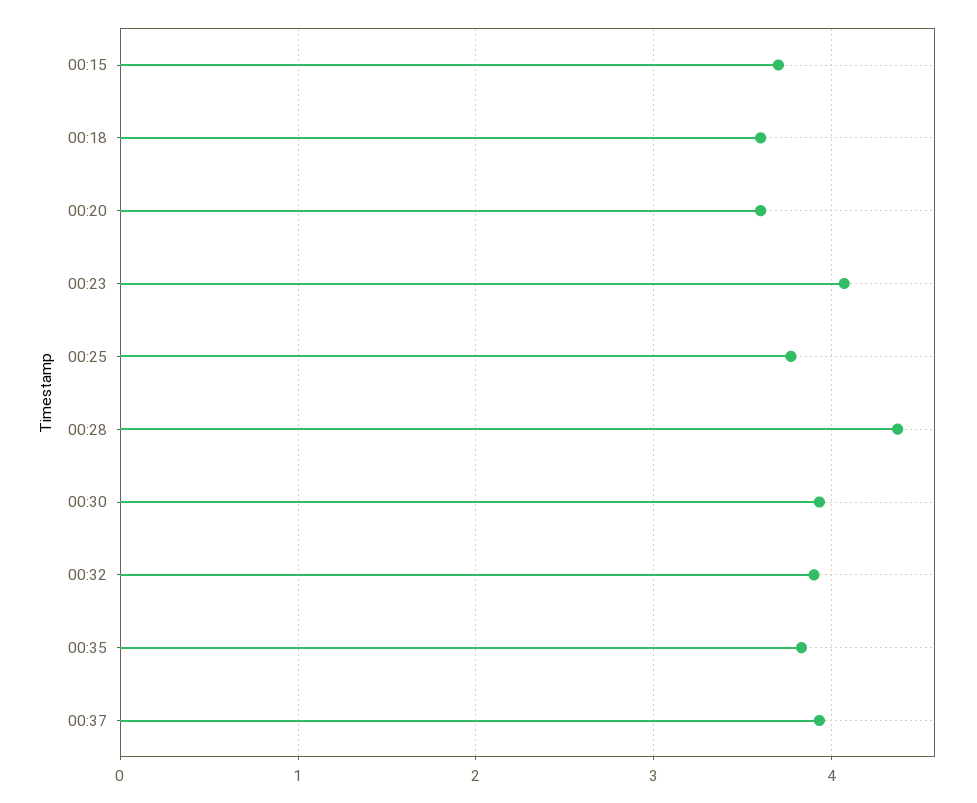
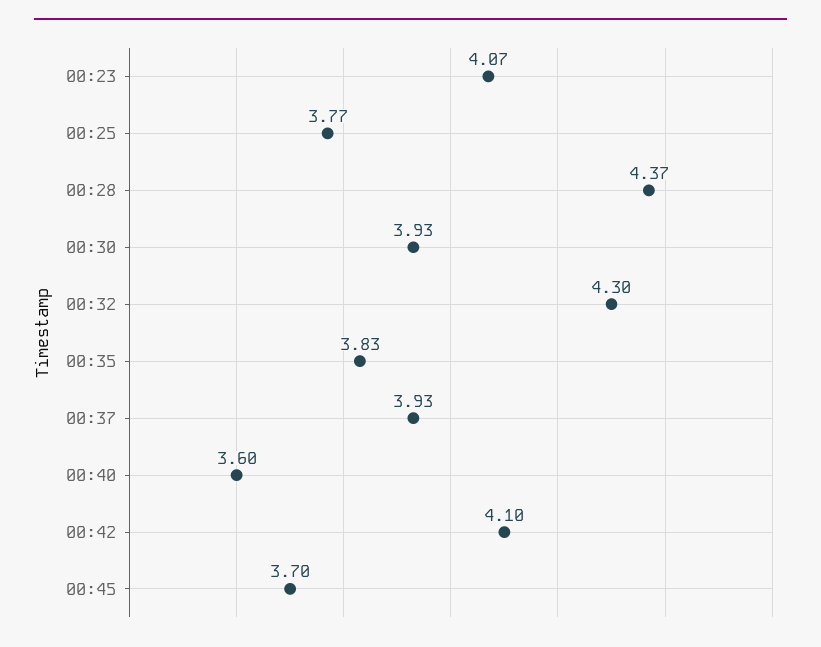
00:15: 3.7 -> none
00:18: 3.6 -> none
00:20: 3.6 -> none
00:32: 3.9 -> 4.3
00:40: none -> 3.6
00:42: none -> 4.1
00:45: none -> 3.7

